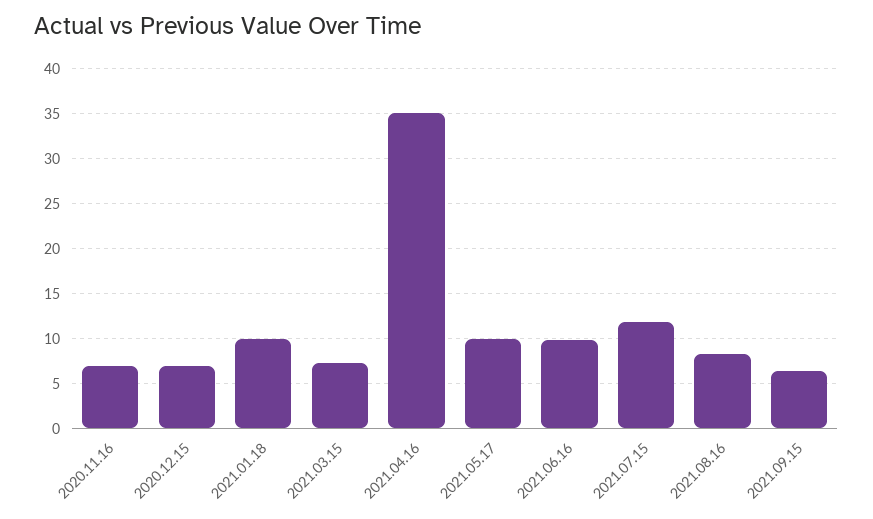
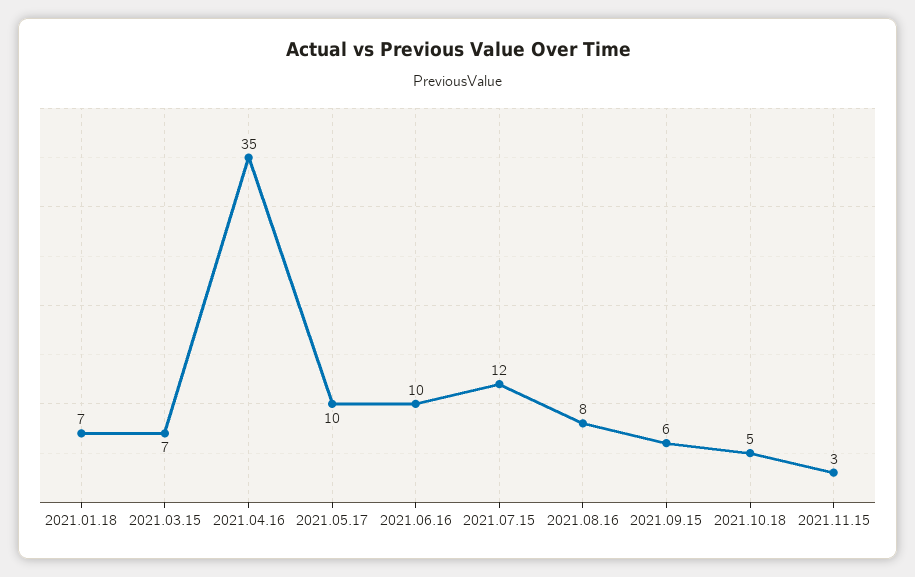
2020.11.16: 7 -> none
2020.12.15: 7 -> none
2021.01.18: 10 -> 7
2021.10.18: none -> 5
2021.11.15: none -> 3

